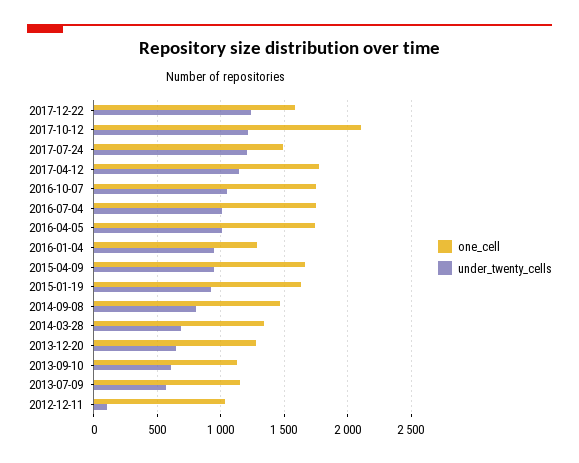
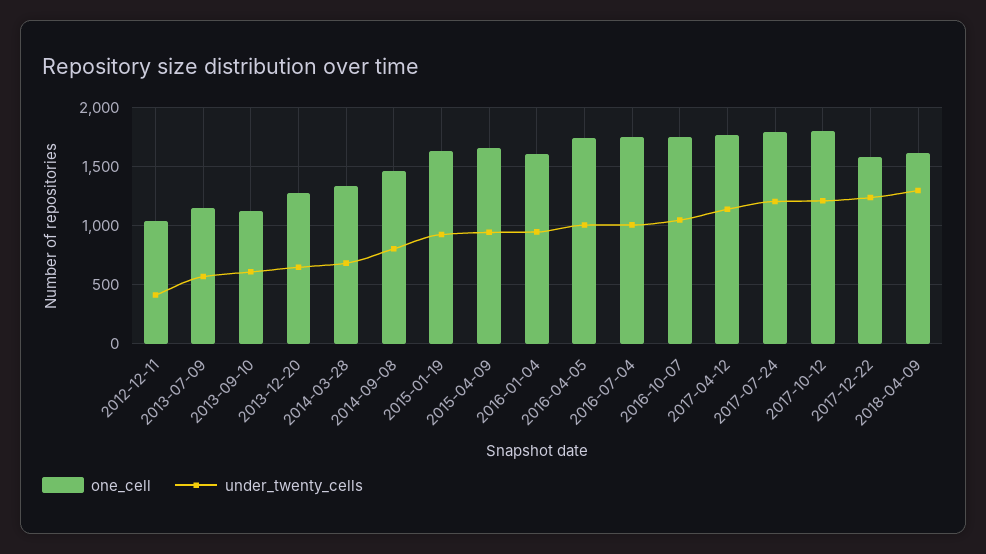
one_cell, 2017-10-12: 2100 -> 1800
one_cell, 2017-07-24: 1500 -> 1800
one_cell, 2016-01-04: 1300 -> 1600
under_twenty_cells, 2012-12-11: 100 -> 400
one_cell, 2018-04-09: none -> 1600
under_twenty_cells, 2018-04-09: none -> 1300

